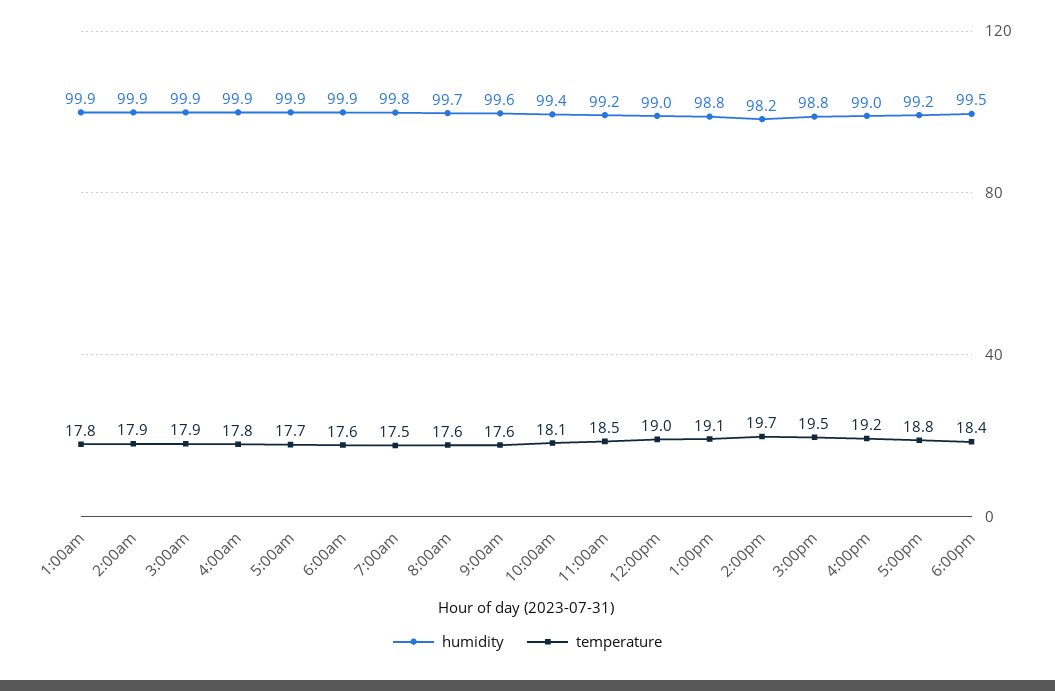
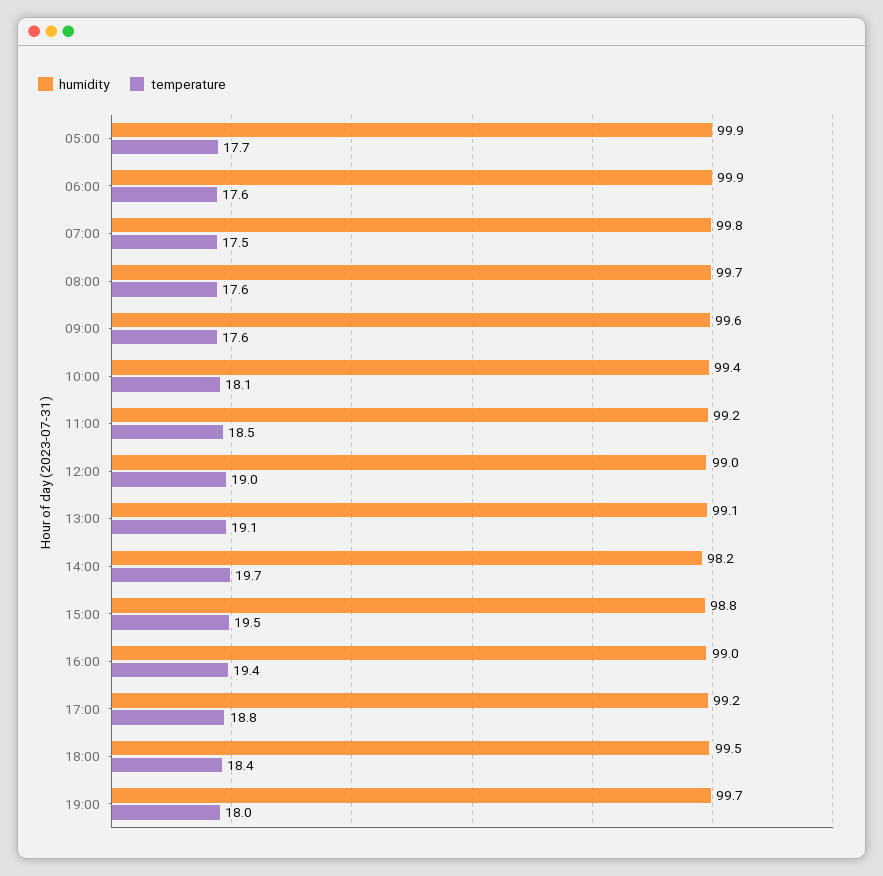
humidity, 1:00am: 99.9 -> none
temperature, 1:00am: 17.8 -> none
humidity, 2:00am: 99.9 -> none
temperature, 2:00am: 17.9 -> none
humidity, 3:00am: 99.9 -> none
temperature, 3:00am: 17.9 -> none
humidity, 4:00am: 99.9 -> none
temperature, 4:00am: 17.8 -> none
humidity, 1:00pm: 98.8 -> 99.1
temperature, 4:00pm: 19.2 -> 19.4
humidity, 19:00: none -> 99.7
temperature, 19:00: none -> 18

